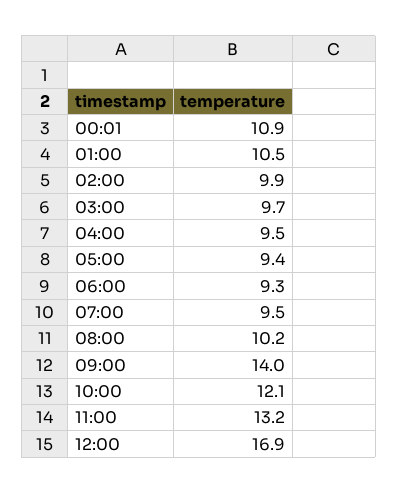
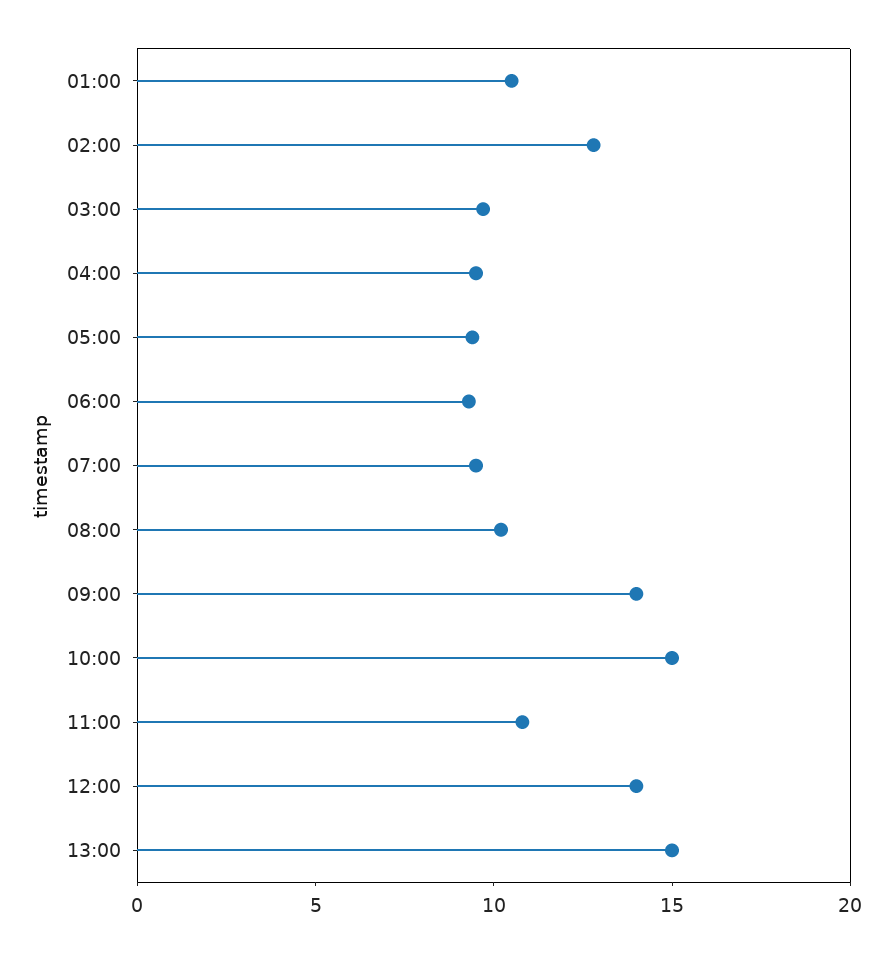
00:01: 10.9 -> none
02:00: 9.9 -> 13
10:00: 12.1 -> 15
11:00: 13.2 -> 11
12:00: 16.9 -> 14
13:00: none -> 15

